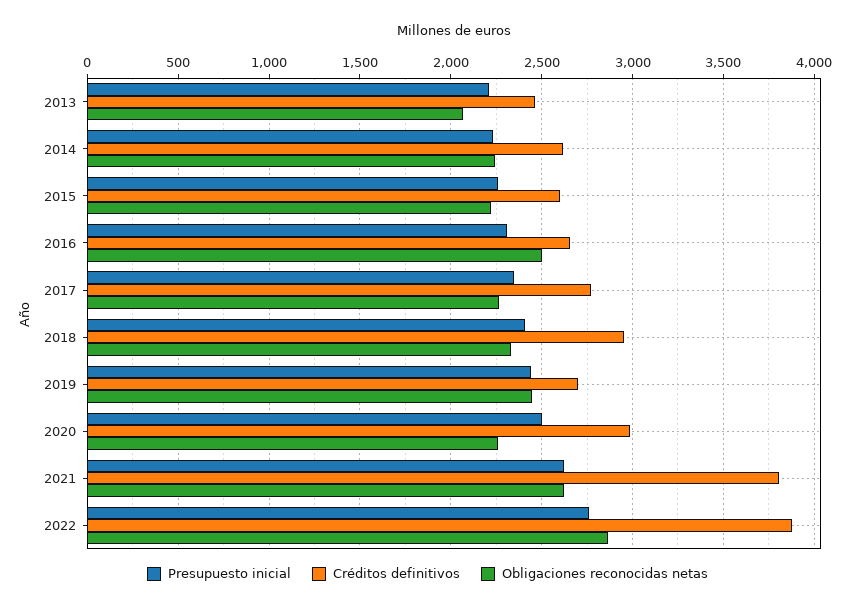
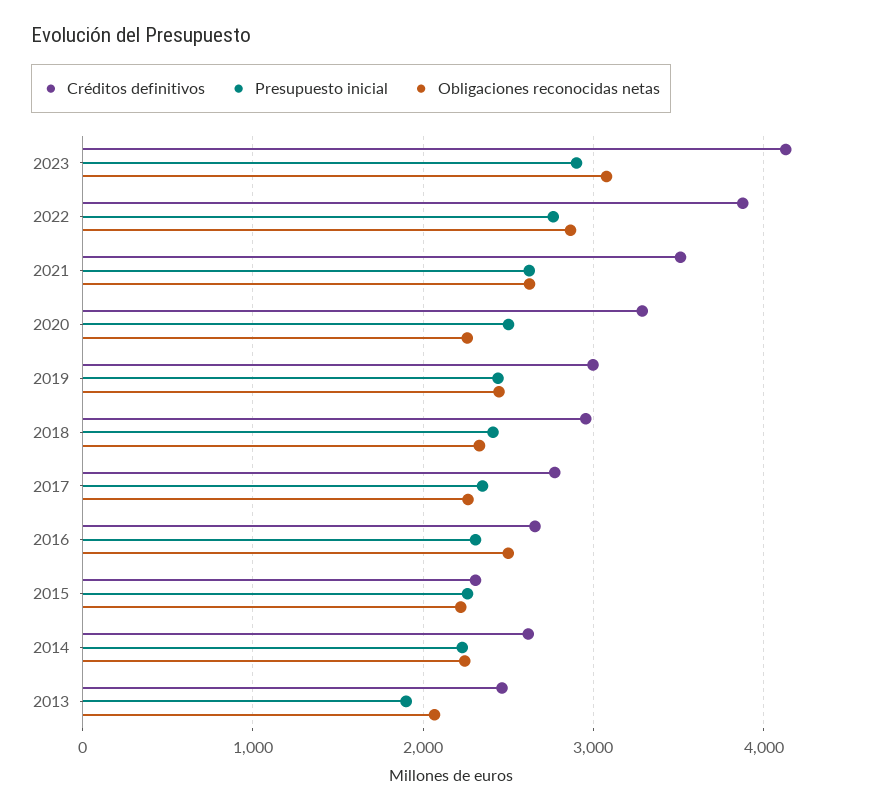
Presupuesto inicial, 2013: 2200 -> 1900
Créditos definitivos, 2015: 2600 -> 2300
Créditos definitivos, 2019: 2700 -> 3000
Créditos definitivos, 2020: 3000 -> 3300
Créditos definitivos, 2021: 3800 -> 3500
Créditos definitivos, 2023: none -> 4100
Presupuesto inicial, 2023: none -> 2900
Obligaciones reconocidas netas, 2023: none -> 3100

